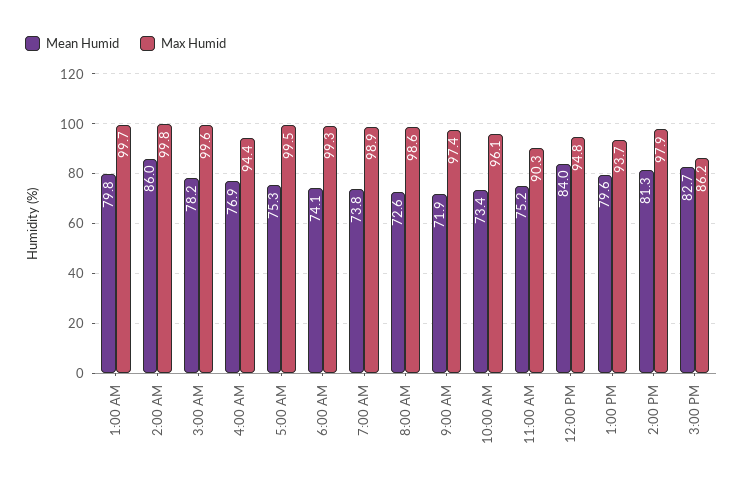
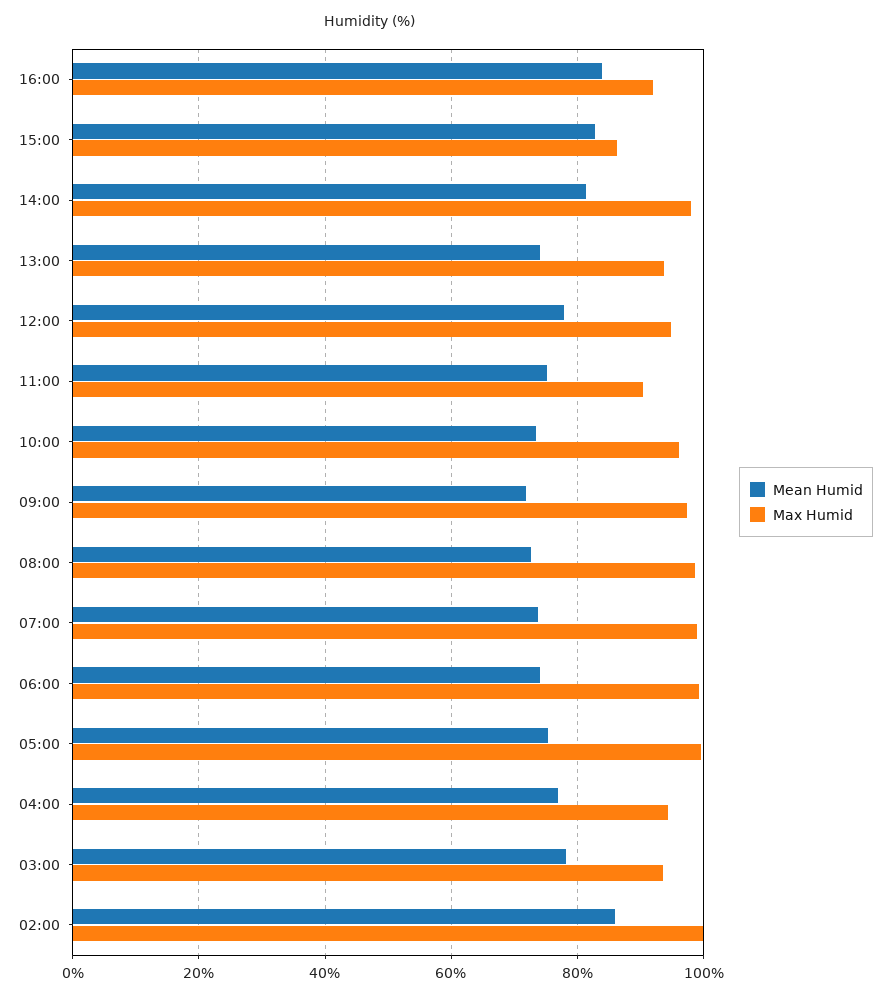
Mean Humid, 1:00 AM: 79.8 -> none
Max Humid, 1:00 AM: 99.7 -> none
Max Humid, 3:00 AM: 99.6 -> 94
Mean Humid, 12:00 PM: 84 -> 78
Mean Humid, 1:00 PM: 79.6 -> 74
Mean Humid, 16:00: none -> 84
Max Humid, 16:00: none -> 92

